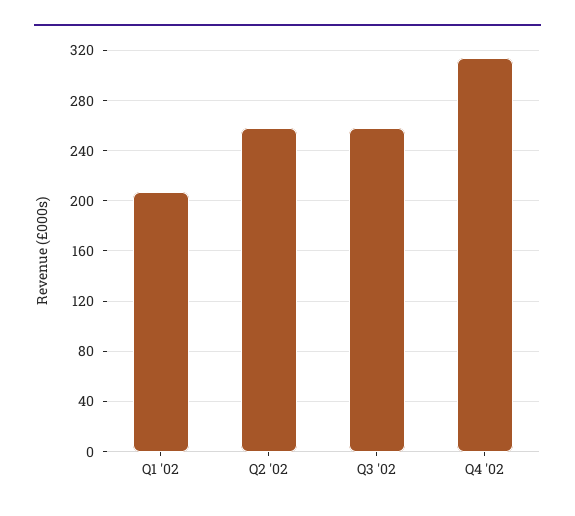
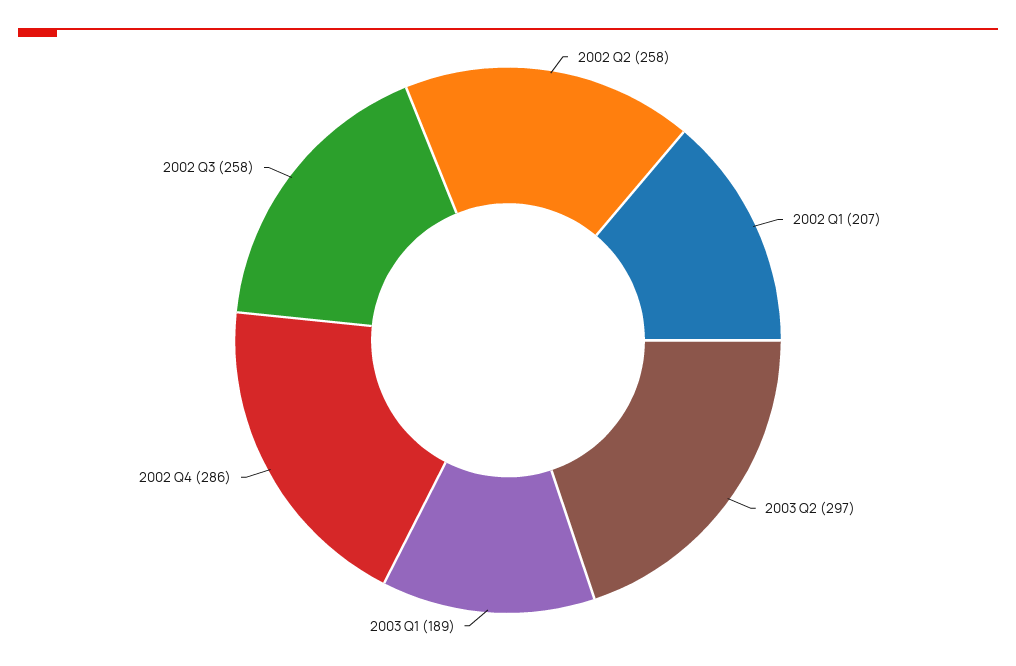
Q4 '02: 315 -> 286
2003 Q2: none -> 297
2003 Q1: none -> 189

